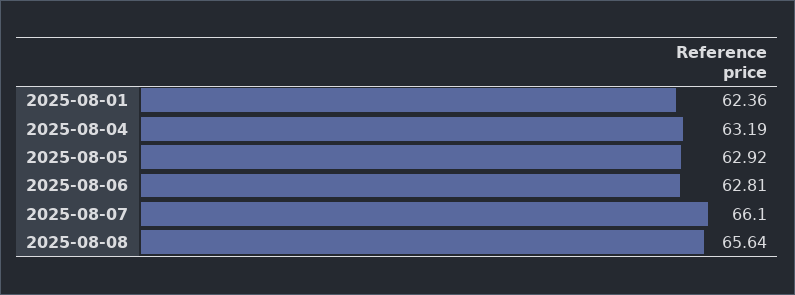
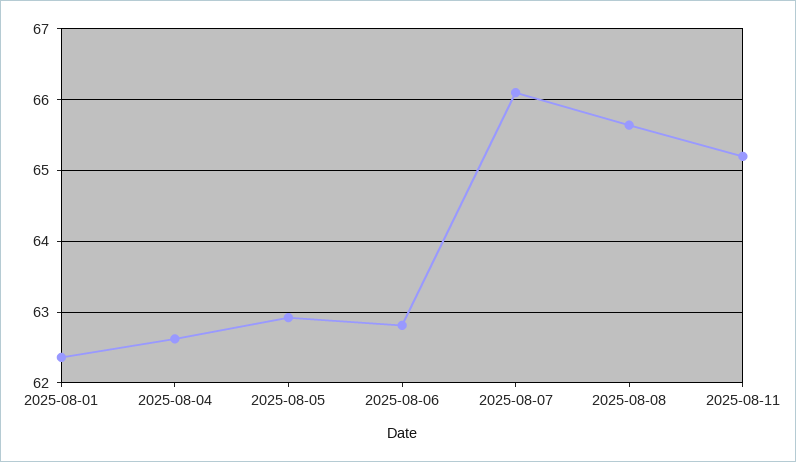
2025-08-04: 63.19 -> 62.6
2025-08-11: none -> 65.2

